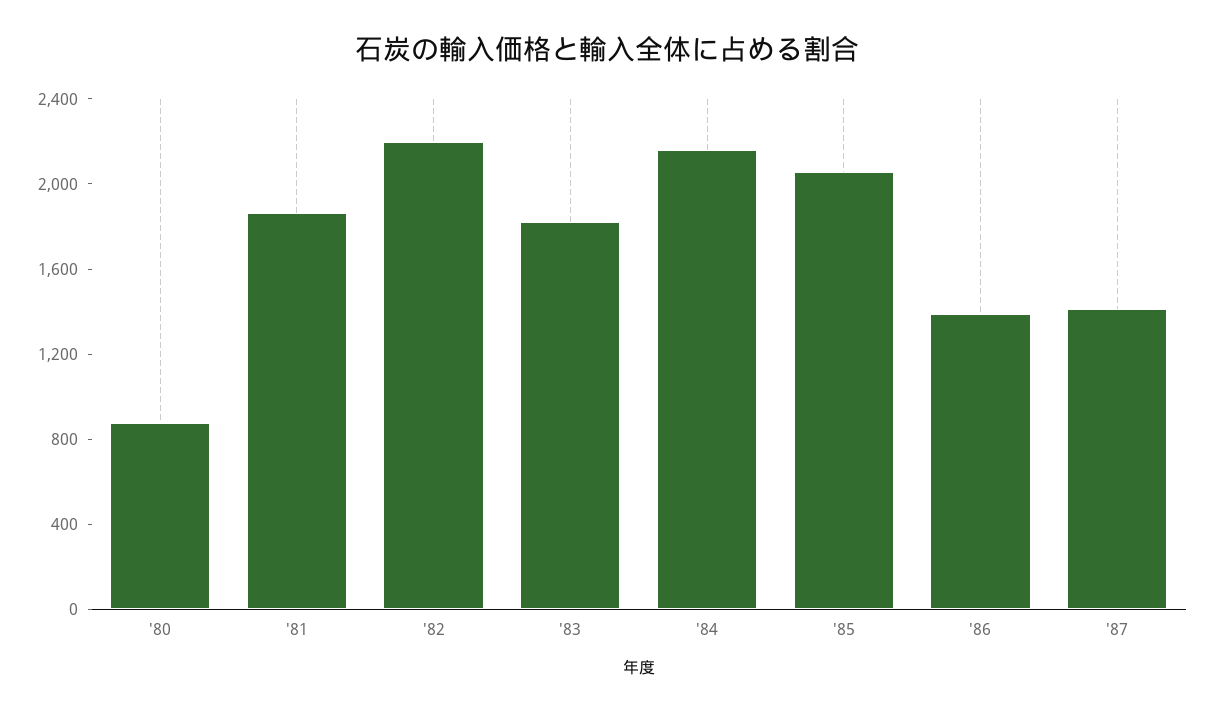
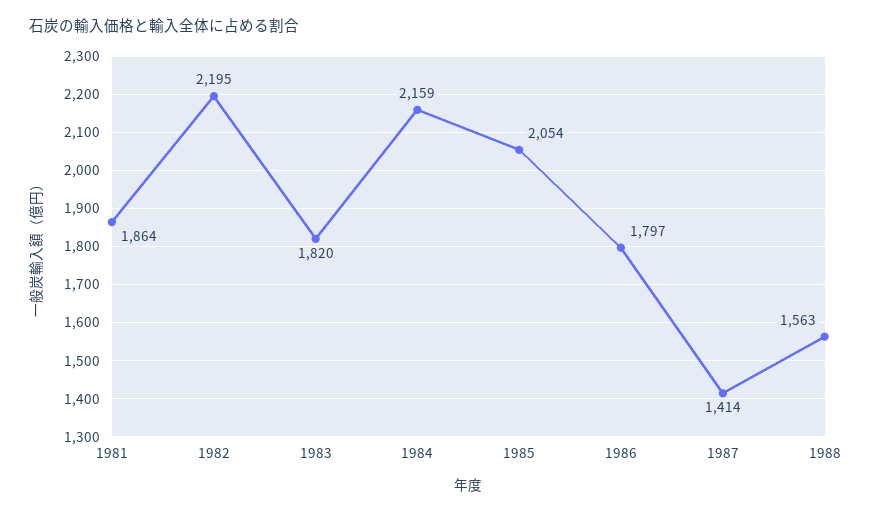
'80: 900 -> none
'86: 1400 -> 1797
1988: none -> 1563

